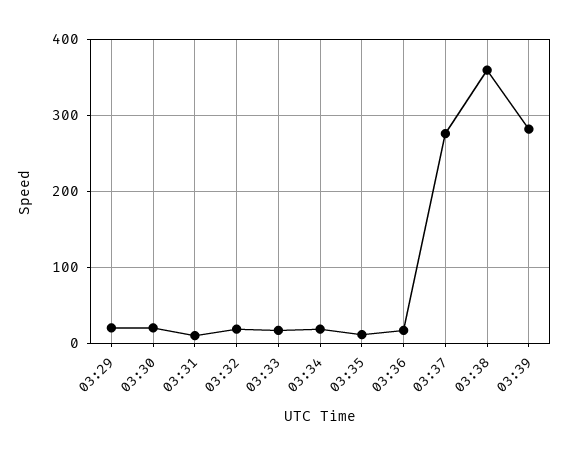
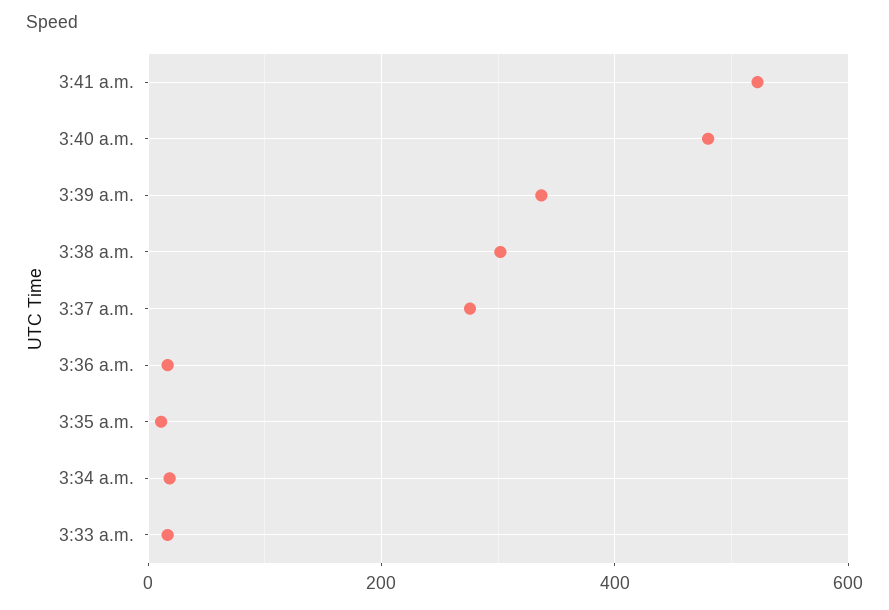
03:29: 20 -> none
03:30: 20 -> none
03:31: 10 -> none
03:32: 20 -> none
03:38: 360 -> 300
03:39: 280 -> 340
3:41 a.m.: none -> 520
3:40 a.m.: none -> 480

